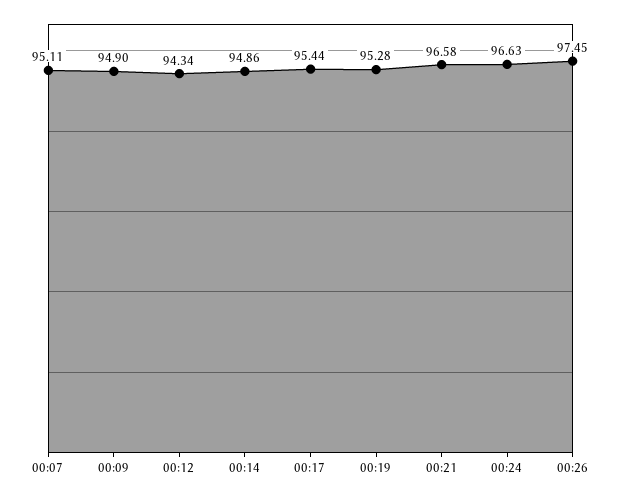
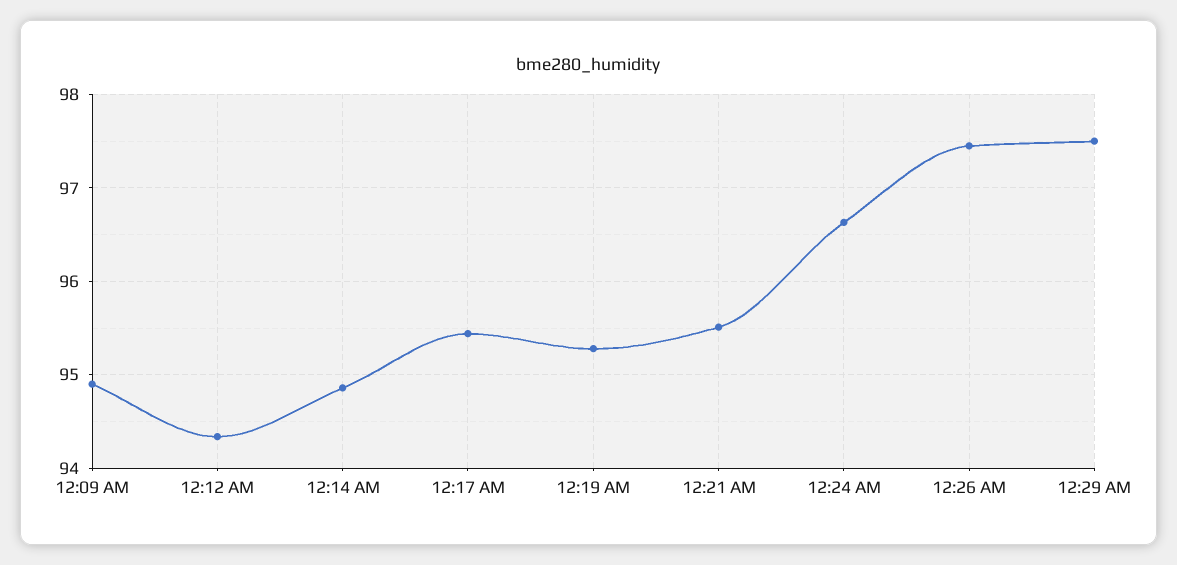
00:07: 95.11 -> none
00:21: 96.58 -> 95.5
12:29 AM: none -> 97.5

